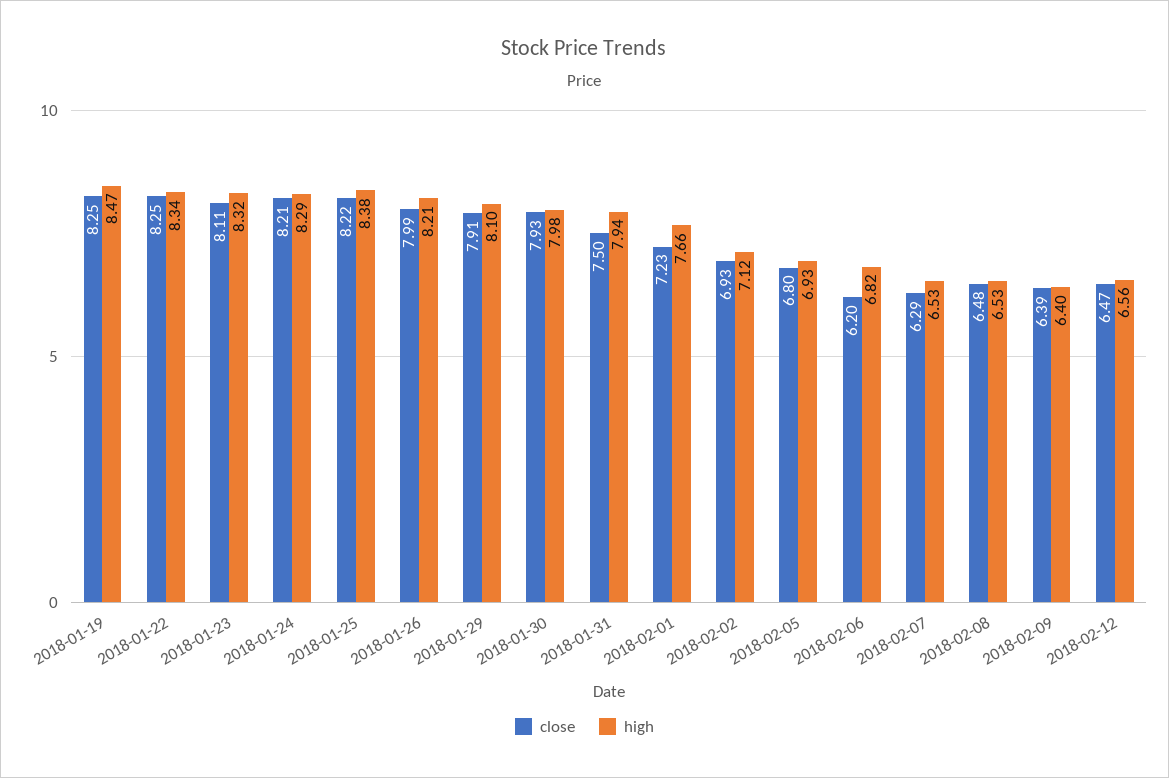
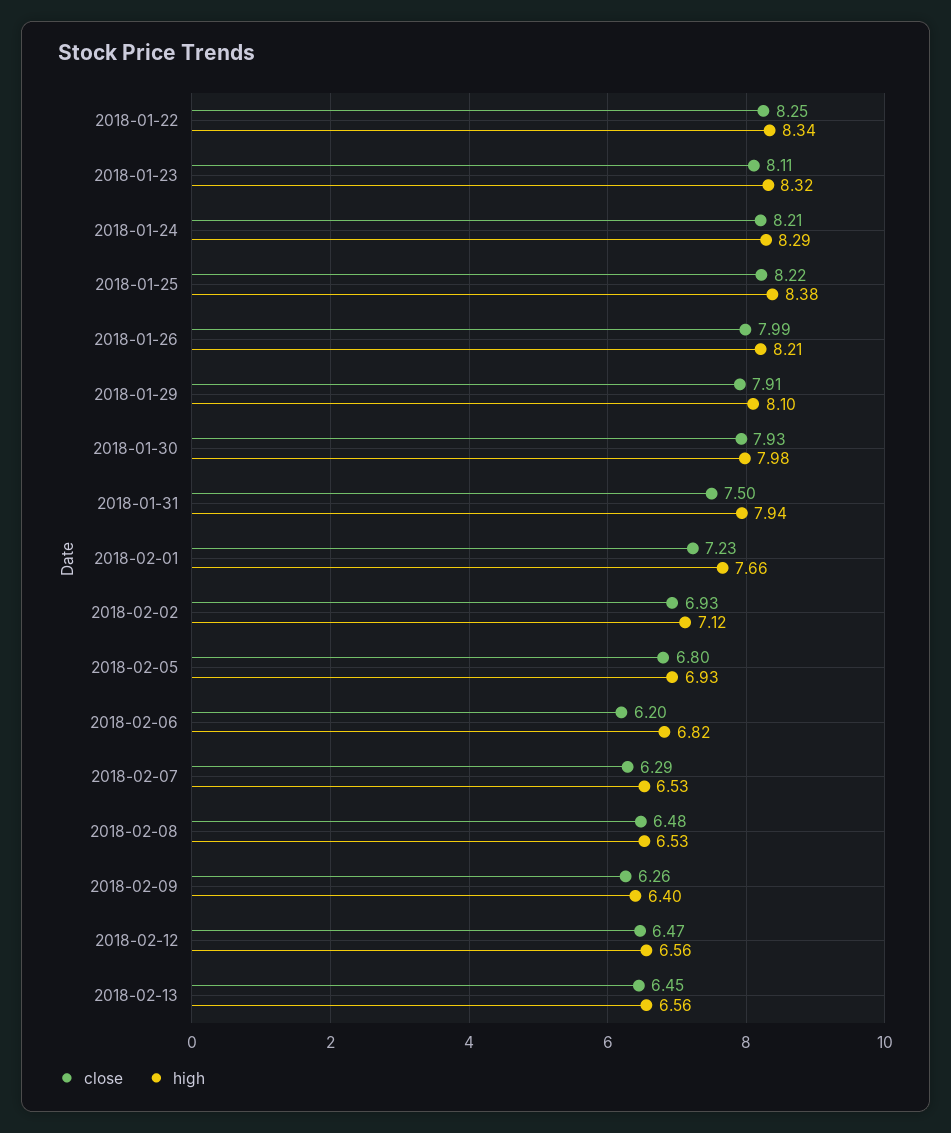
close, 2018-01-19: 8.25 -> none
high, 2018-01-19: 8.47 -> none
close, 2018-02-09: 6.39 -> 6.26
close, 2018-02-13: none -> 6.45
high, 2018-02-13: none -> 6.56

